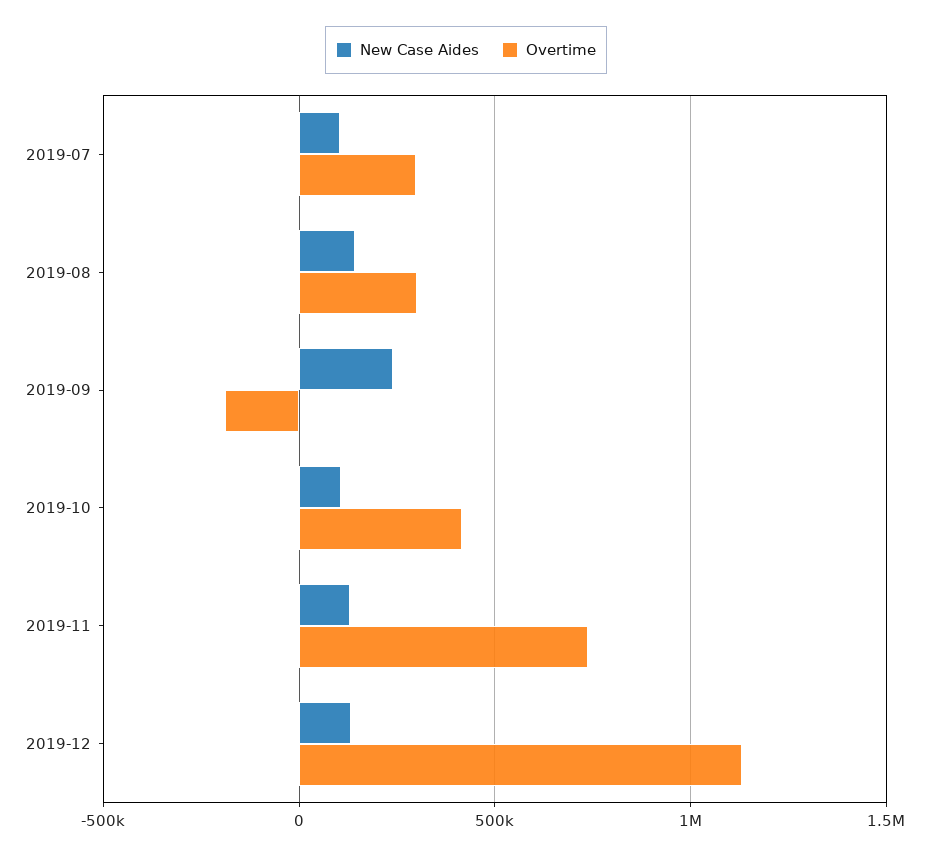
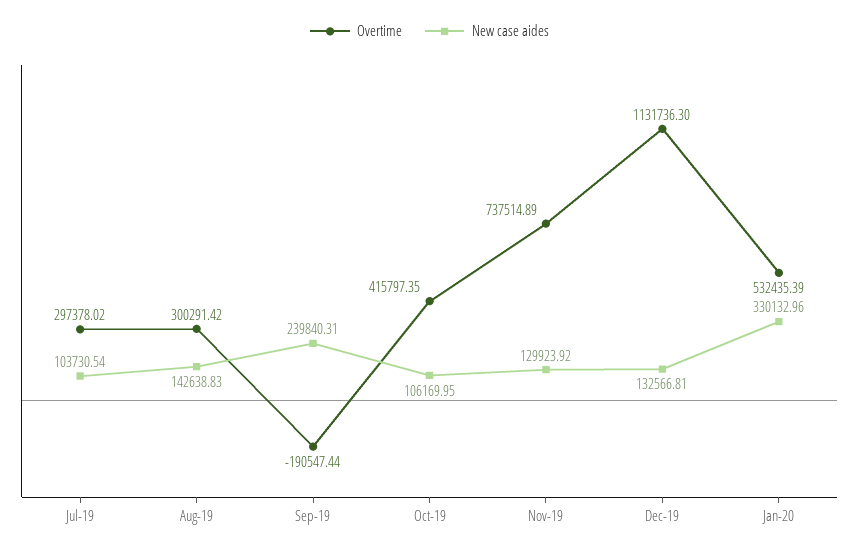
Overtime, Jan-20: none -> 532435.39
New Case Aides, Jan-20: none -> 330132.96

